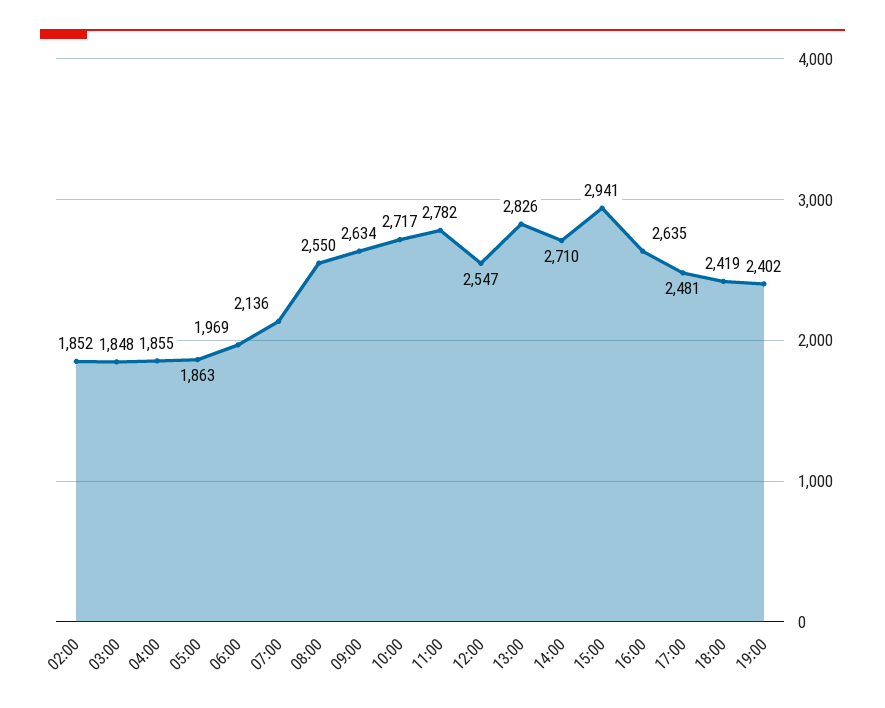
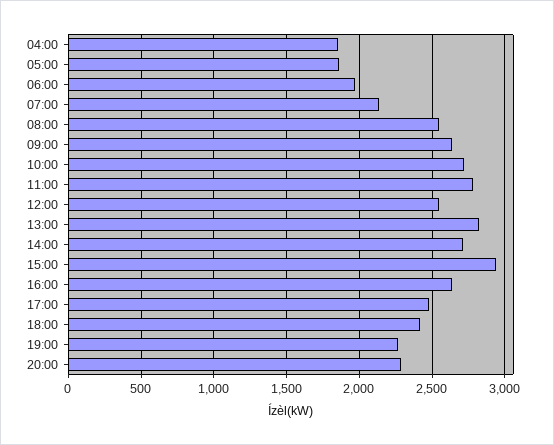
02:00: 1852 -> none
03:00: 1848 -> none
19:00: 2402 -> 2250
20:00: none -> 2300

